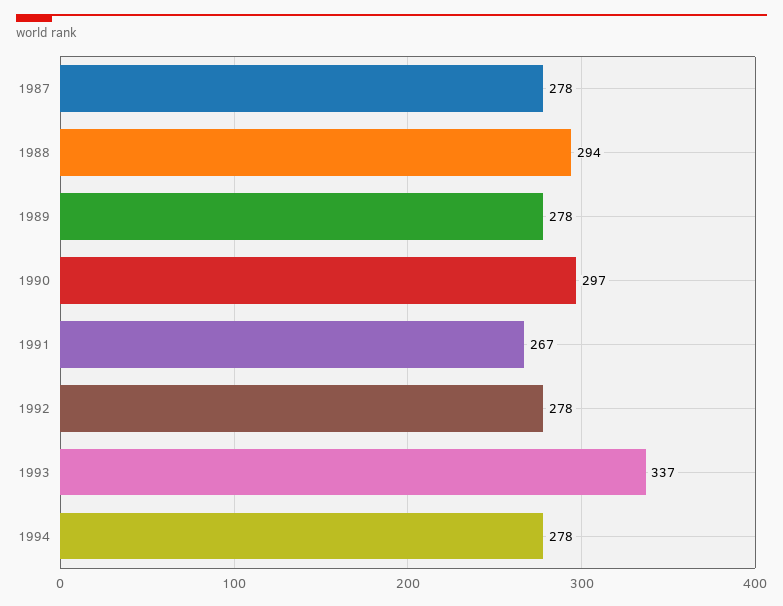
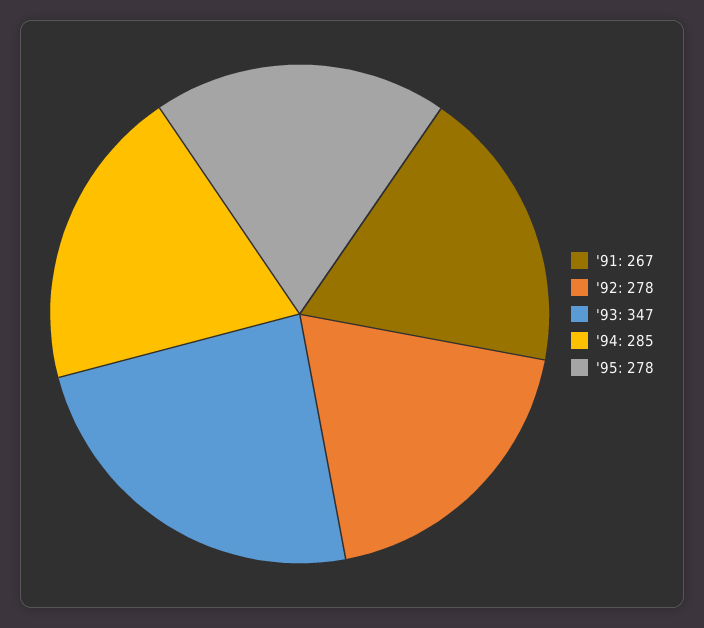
1987: 278 -> none
1988: 294 -> none
1989: 278 -> none
1990: 297 -> none
1993: 337 -> 347
1994: 278 -> 285
'95: none -> 278

